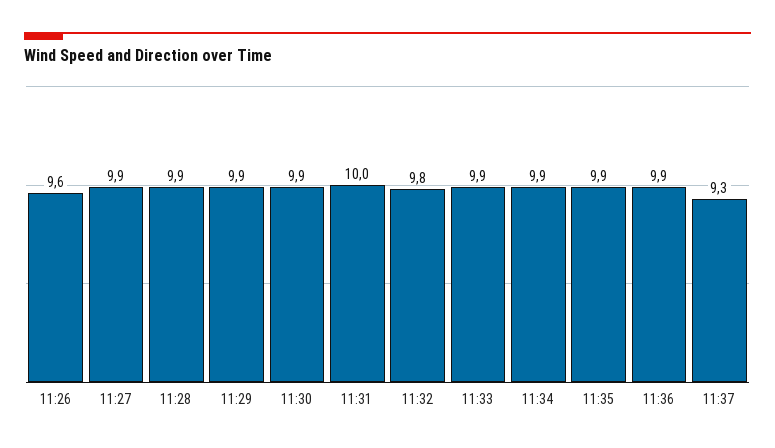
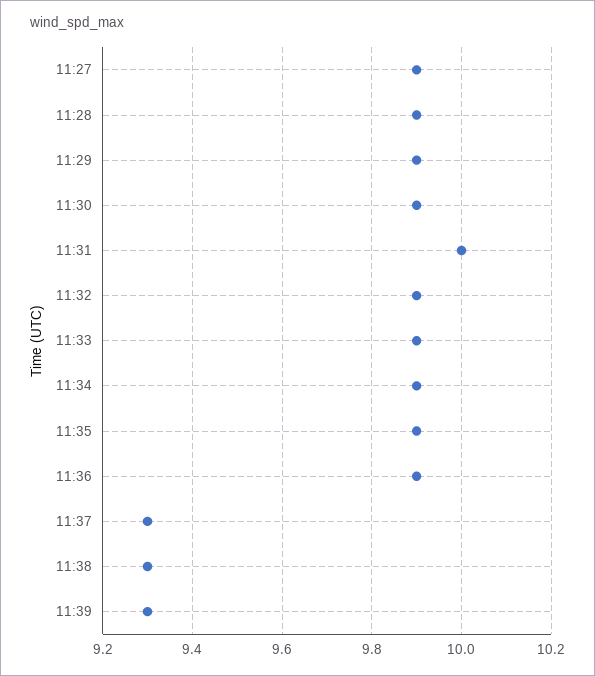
11:26: 9.6 -> none
11:32: 9.8 -> 9.9
11:38: none -> 9.3
11:39: none -> 9.3

